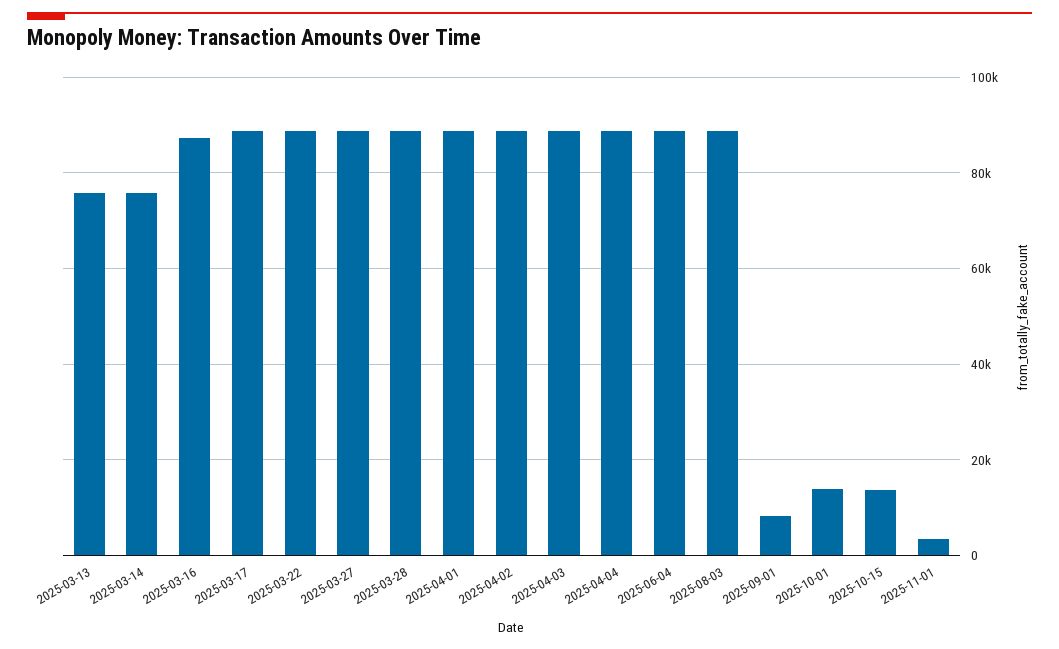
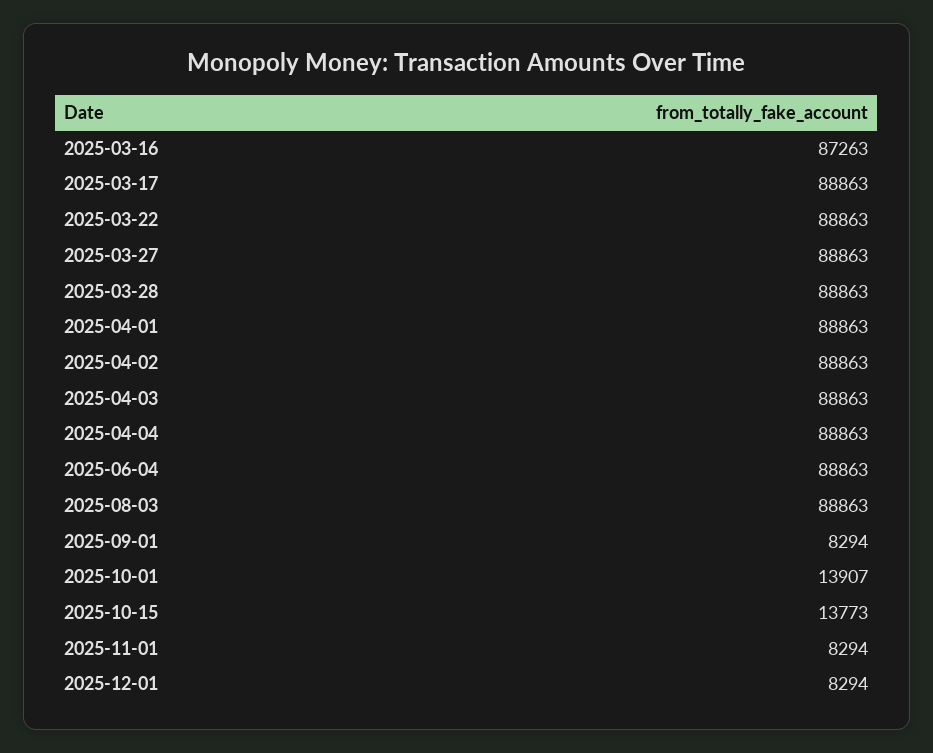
2025-03-13: 76000 -> none
2025-03-14: 76000 -> none
2025-11-01: 4000 -> 8294
2025-12-01: none -> 8294

